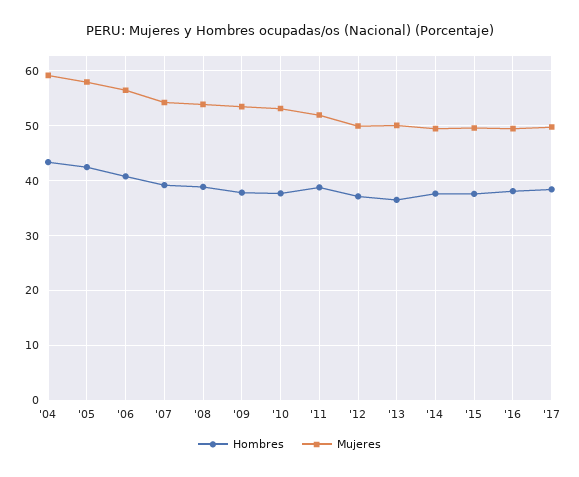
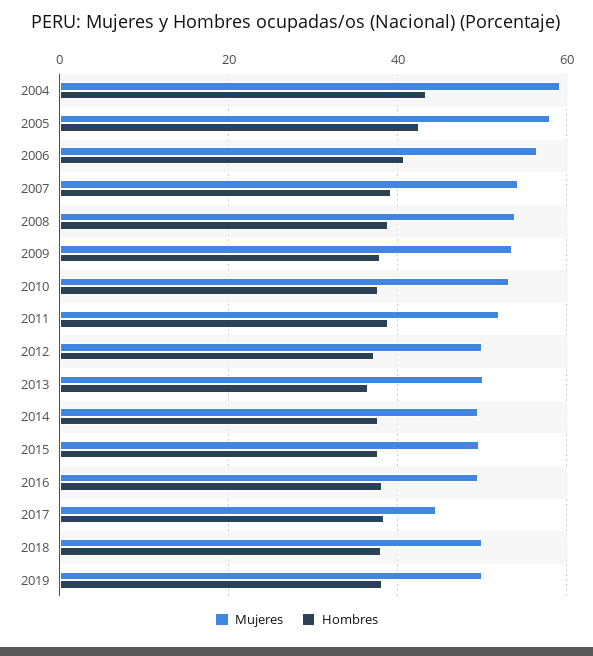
Mujeres, '17: 50 -> 44
Mujeres, 2018: none -> 50
Hombres, 2018: none -> 38
Mujeres, 2019: none -> 50
Hombres, 2019: none -> 38

